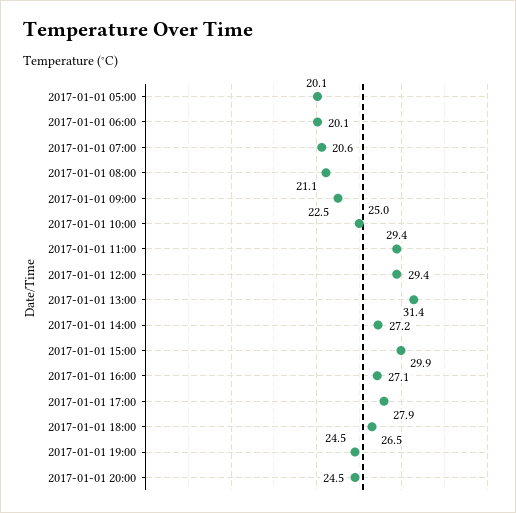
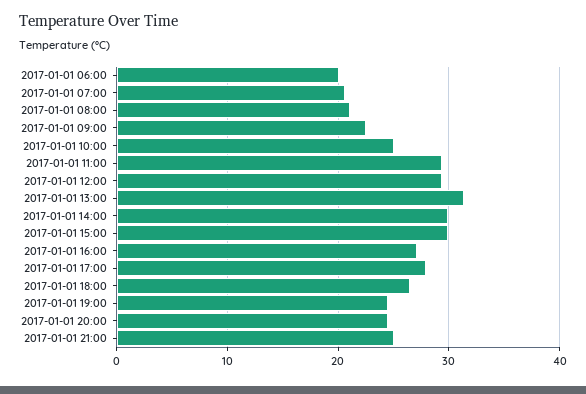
2017-01-01 05:00: 20.1 -> none
2017-01-01 14:00: 27.2 -> 30
2017-01-01 21:00: none -> 25

